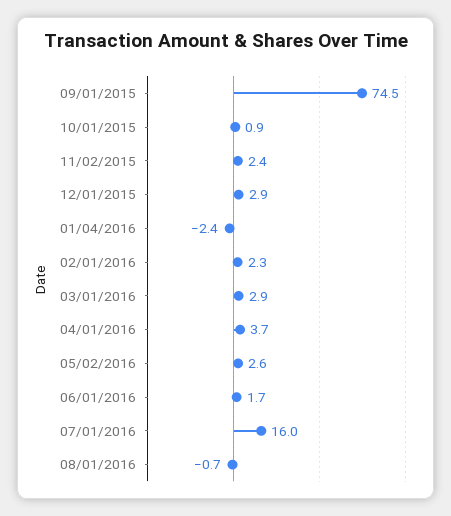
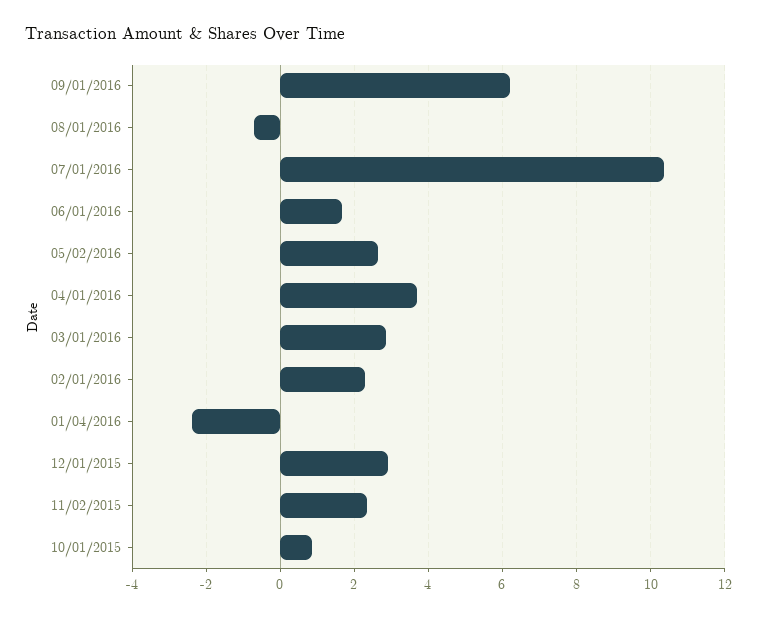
09/01/2015: 74.5 -> none
07/01/2016: 16 -> 10.4
09/01/2016: none -> 6.2

